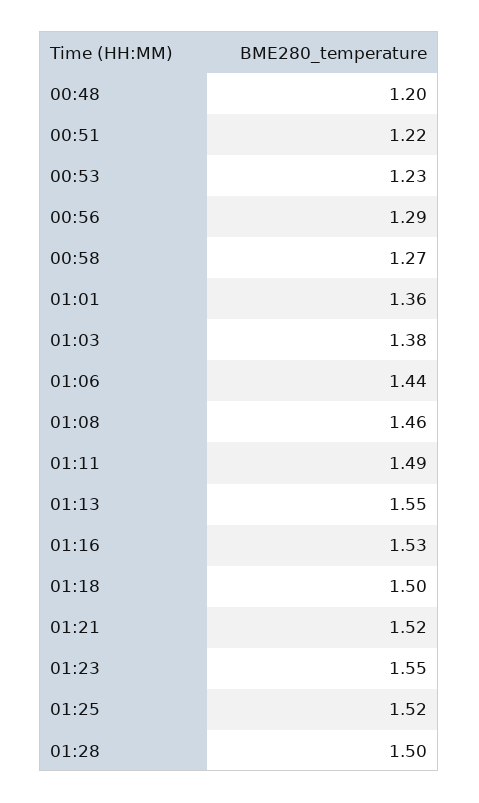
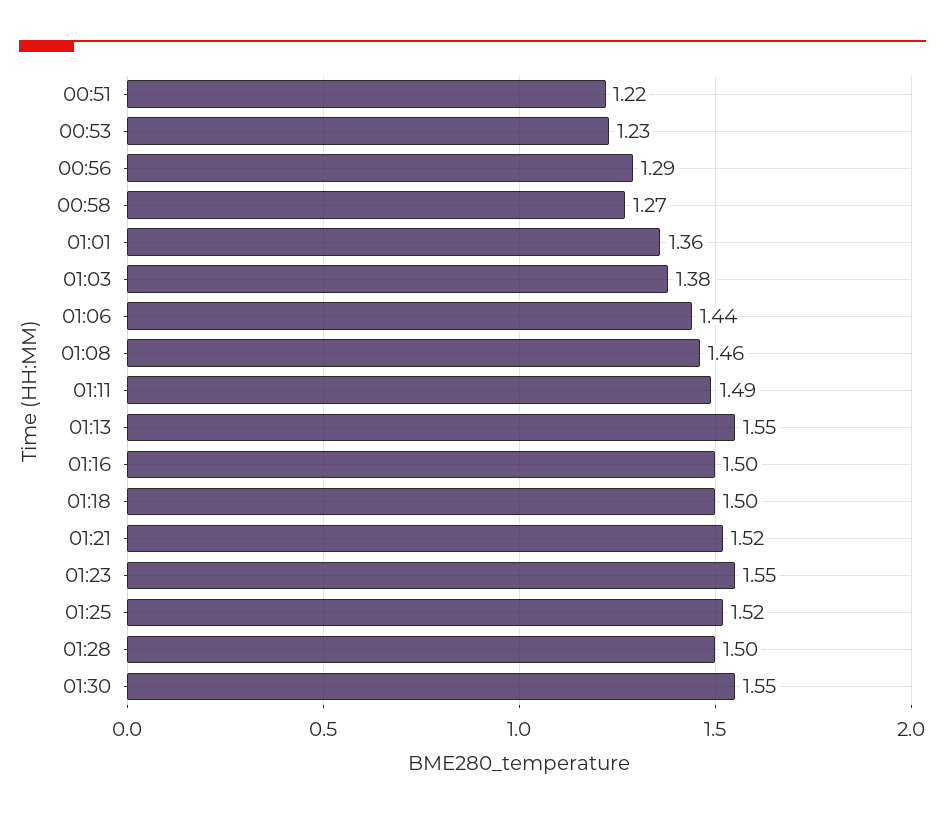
00:48: 1.2 -> none
01:16: 1.53 -> 1.5
01:30: none -> 1.55

